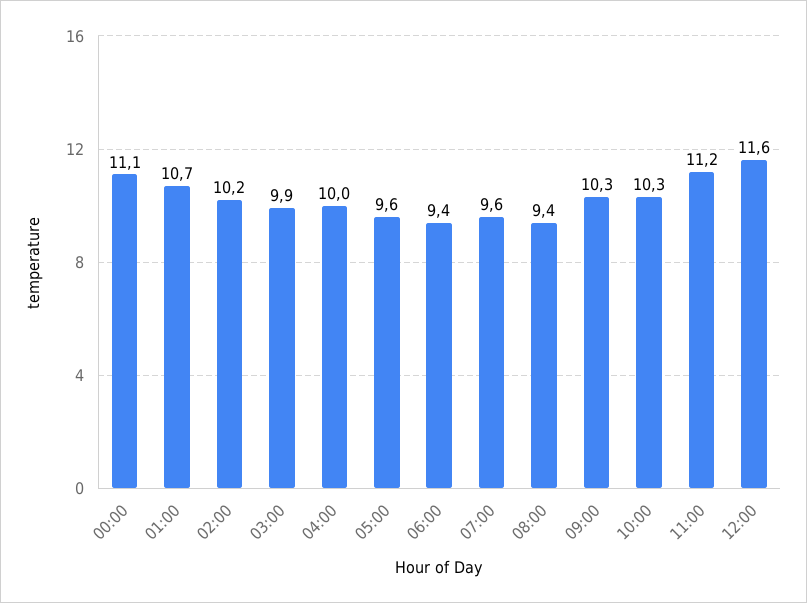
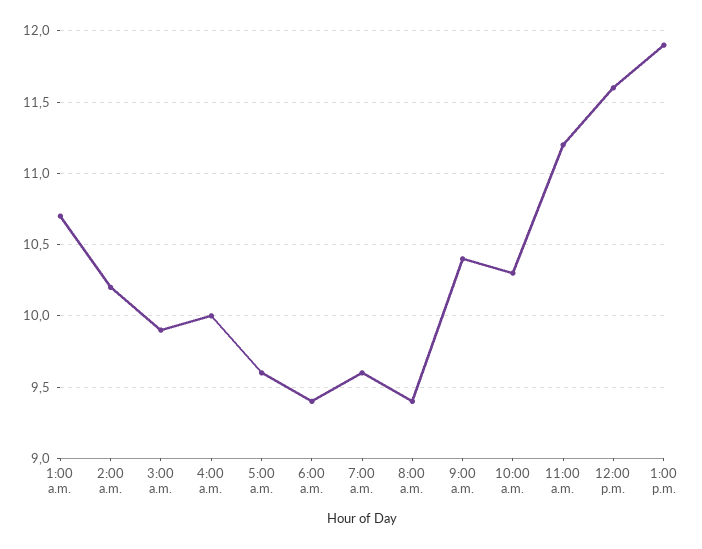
00:00: 11.1 -> none
09:00: 10.3 -> 10.4
1:00 p.m.: none -> 11.9

